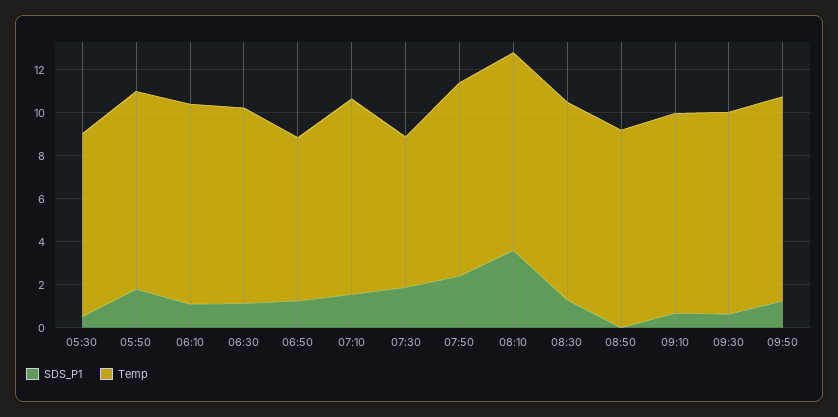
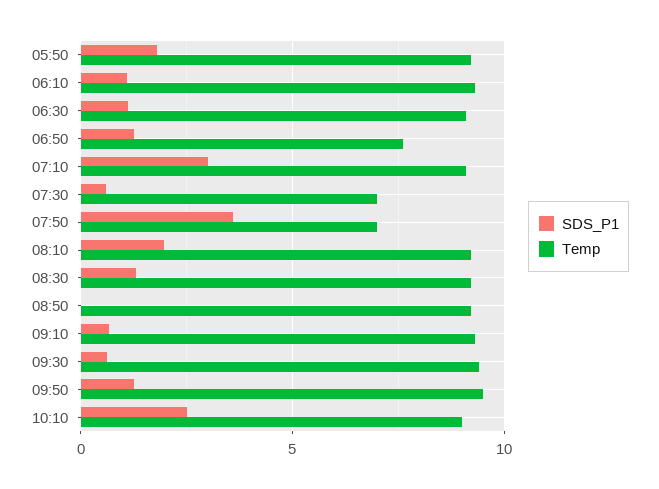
SDS_P1, 05:30: 0.5 -> none
Temp, 05:30: 8.5 -> none
SDS_P1, 07:10: 1.5 -> 3
SDS_P1, 07:30: 2 -> 0.5
SDS_P1, 07:50: 2.5 -> 3.5
Temp, 07:50: 9 -> 7
SDS_P1, 08:10: 3.5 -> 2
SDS_P1, 10:10: none -> 2.5
Temp, 10:10: none -> 9

